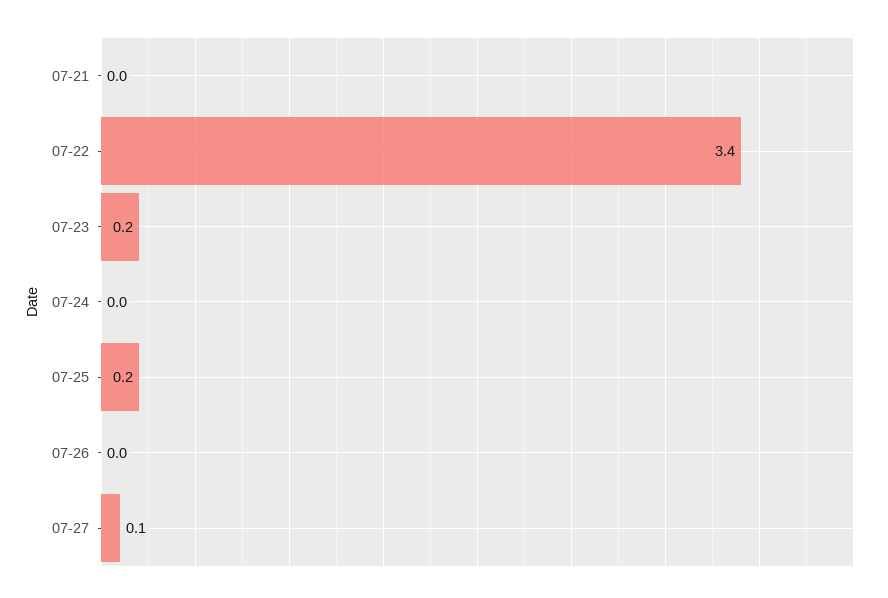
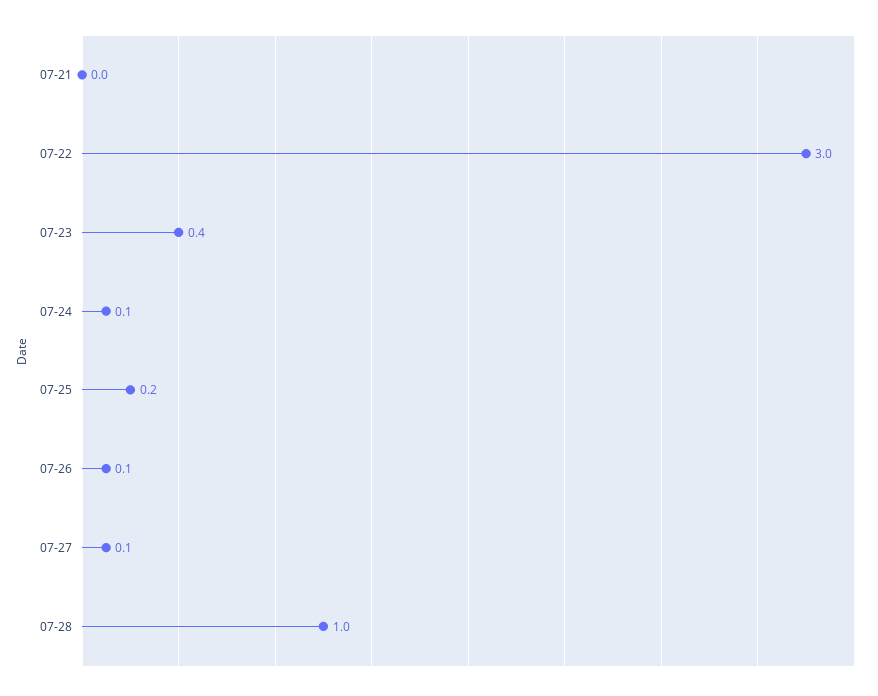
07-22: 3.4 -> 3
07-23: 0.2 -> 0.4
07-24: 0 -> 0.1
07-26: 0 -> 0.1
07-28: none -> 1

